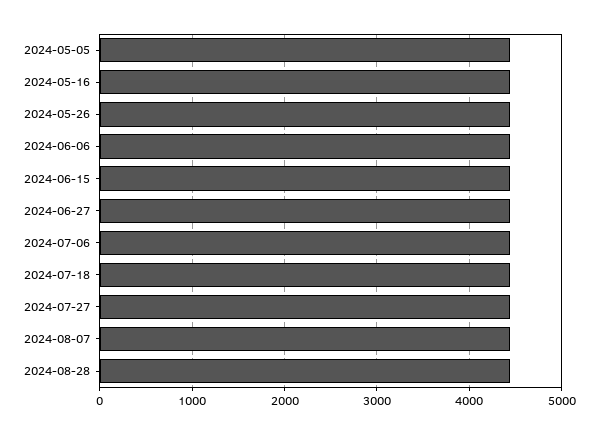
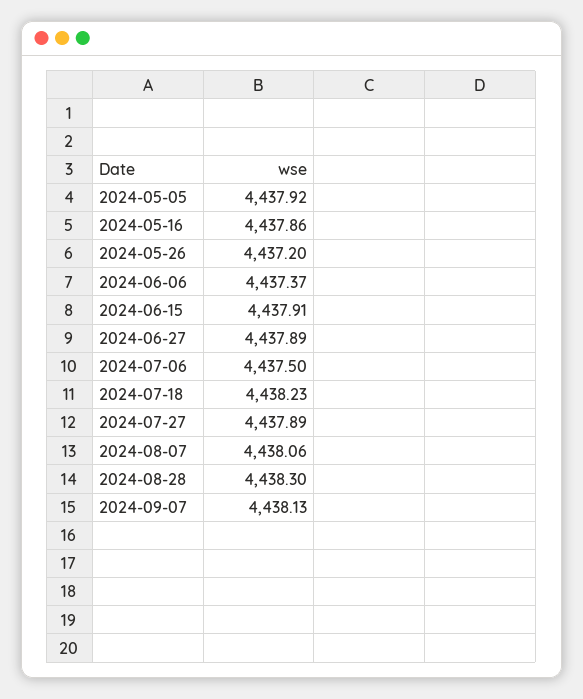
2024-09-07: none -> 4438.13

